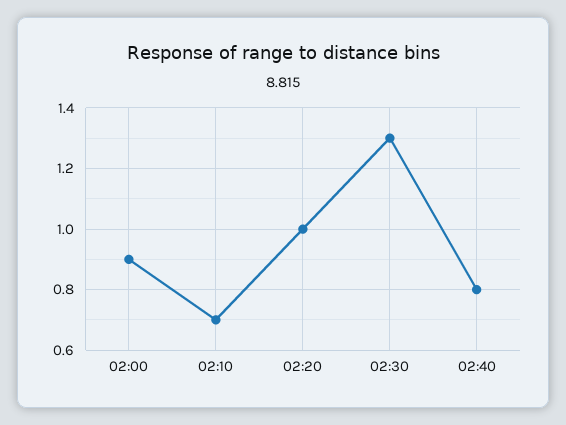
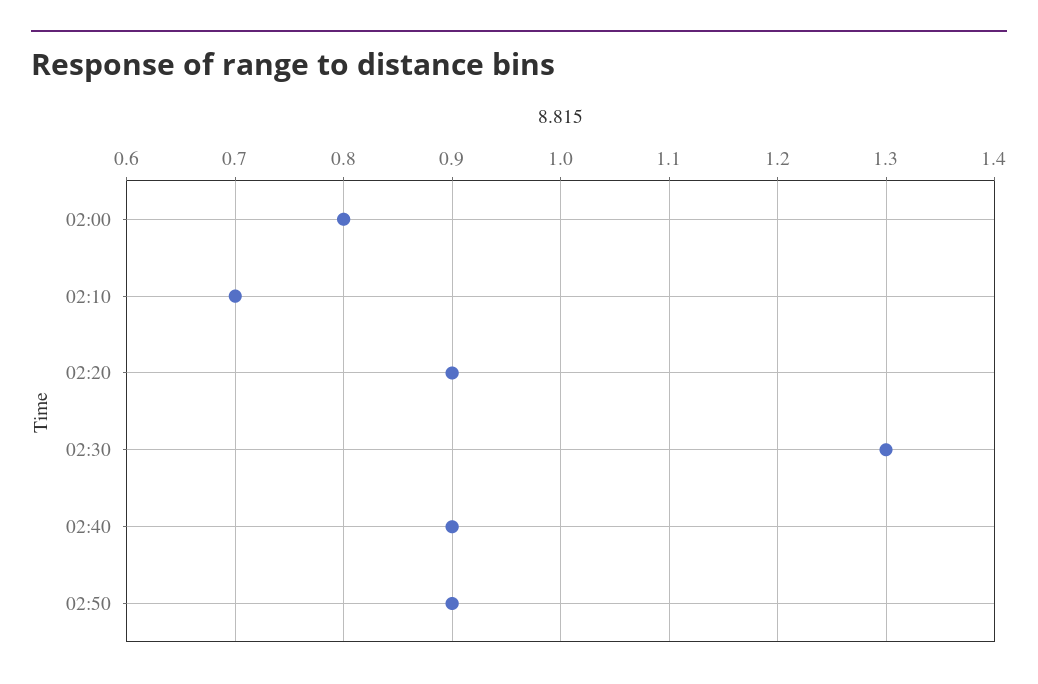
02:00: 0.9 -> 0.8
02:20: 1 -> 0.9
02:40: 0.8 -> 0.9
02:50: none -> 0.9

